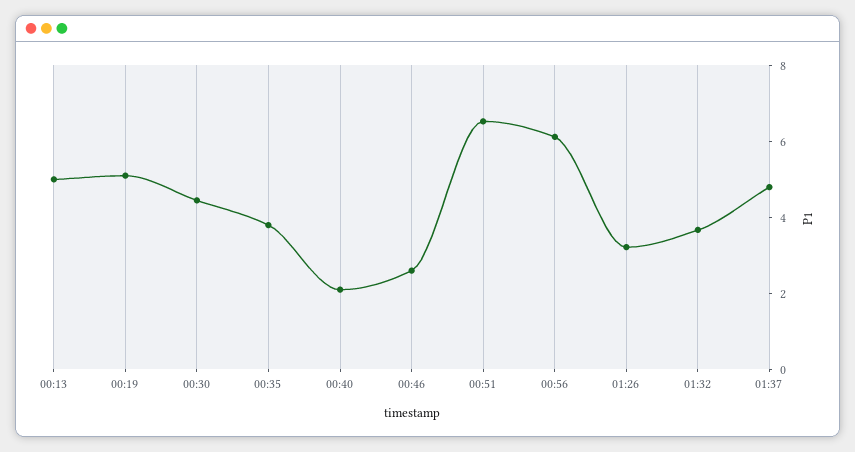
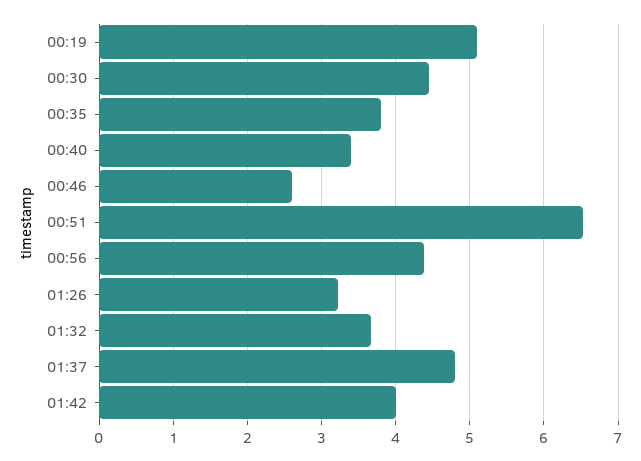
00:13: 5 -> none
00:40: 2 -> 3.4
00:56: 6 -> 4.4
01:42: none -> 4

